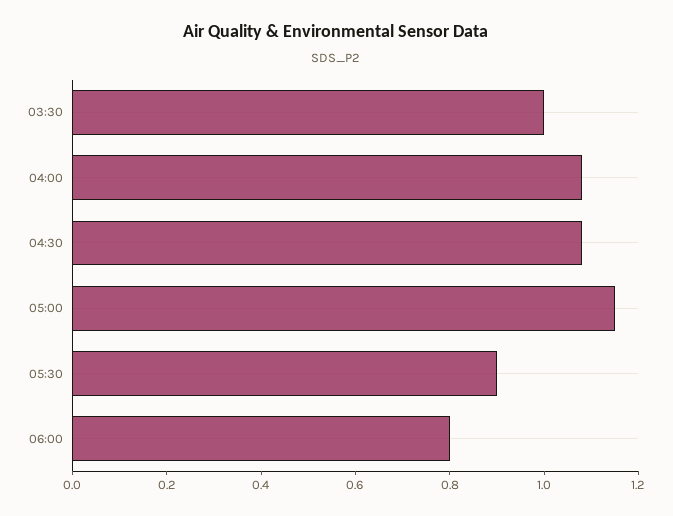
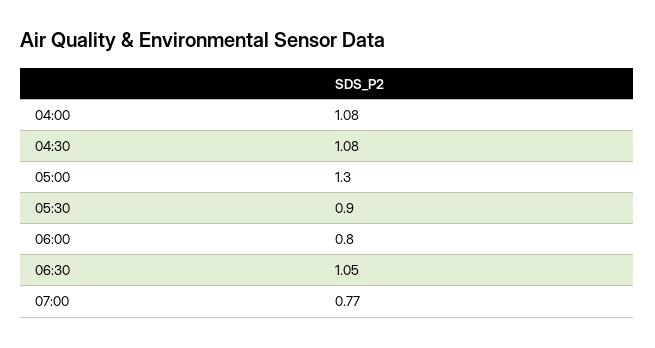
03:30: 1 -> none
05:00: 1.15 -> 1.3
06:30: none -> 1.05
07:00: none -> 0.77

